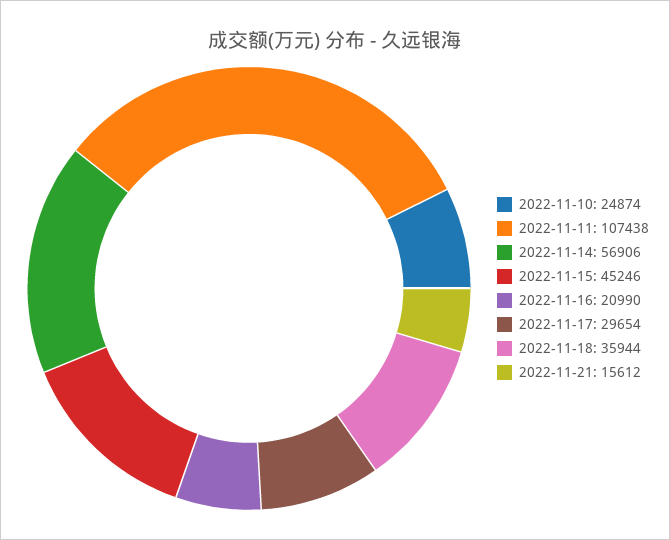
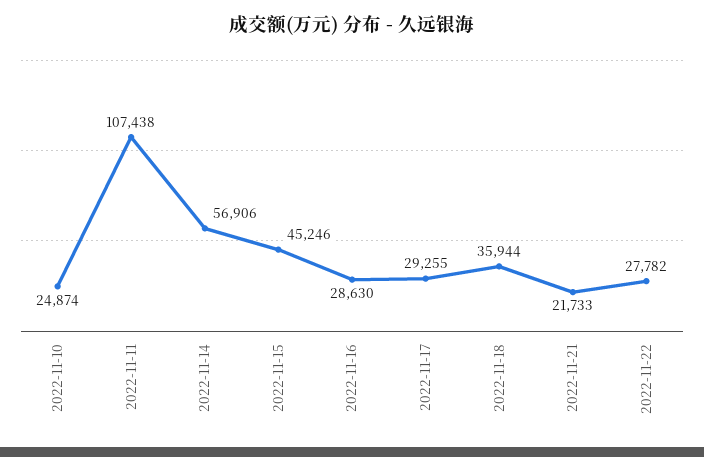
2022-11-16: 20990 -> 28630
2022-11-17: 29654 -> 29255
2022-11-21: 15612 -> 21733
2022-11-22: none -> 27782

